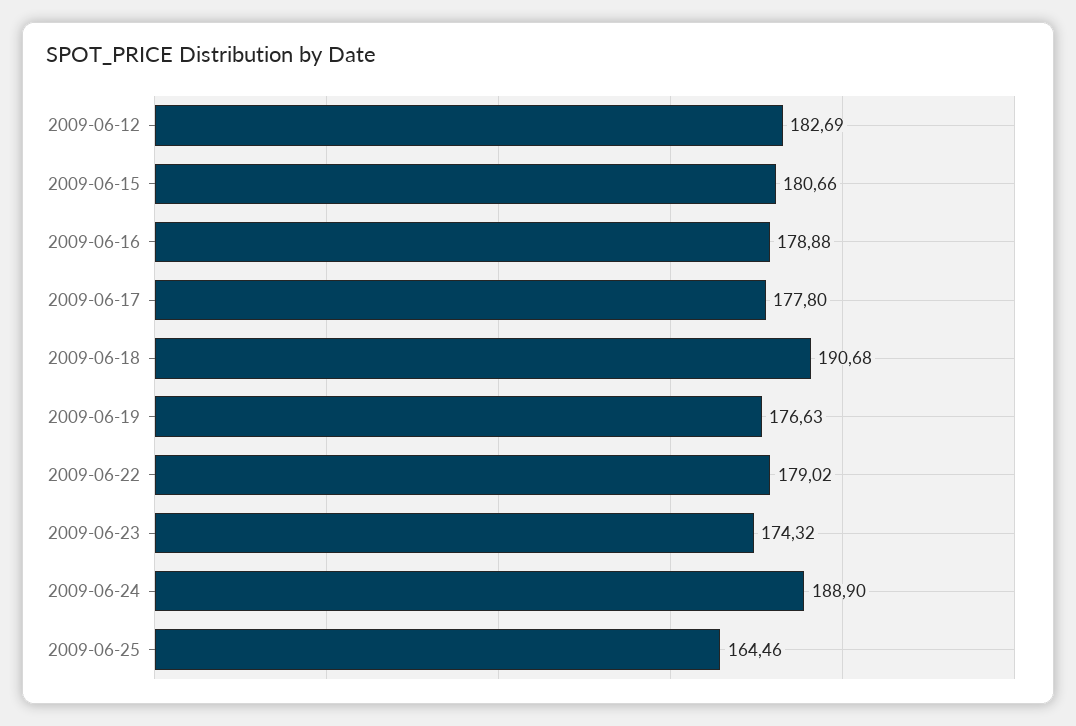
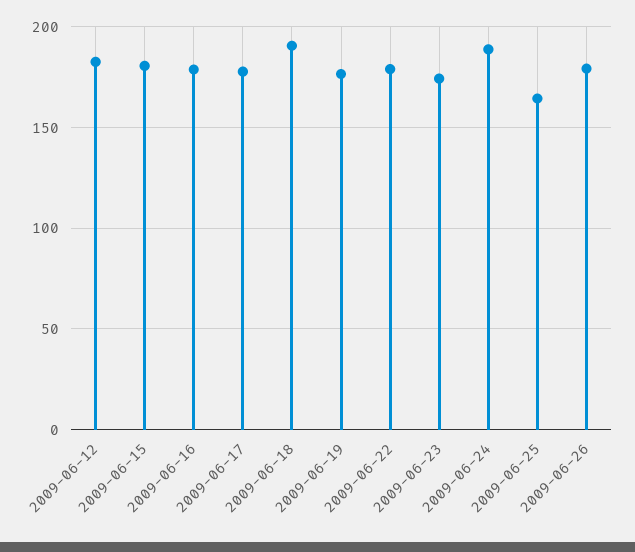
2009-06-26: none -> 180

